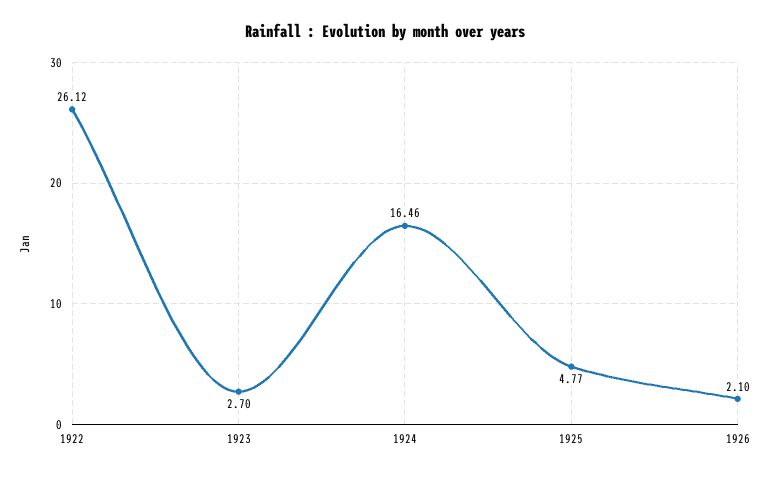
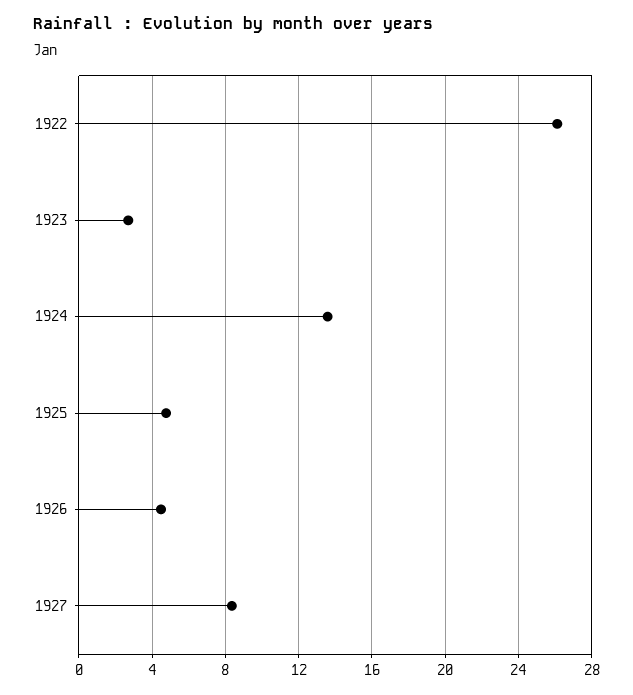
1924: 16.46 -> 13.5
1926: 2.1 -> 4.5
1927: none -> 8.5

